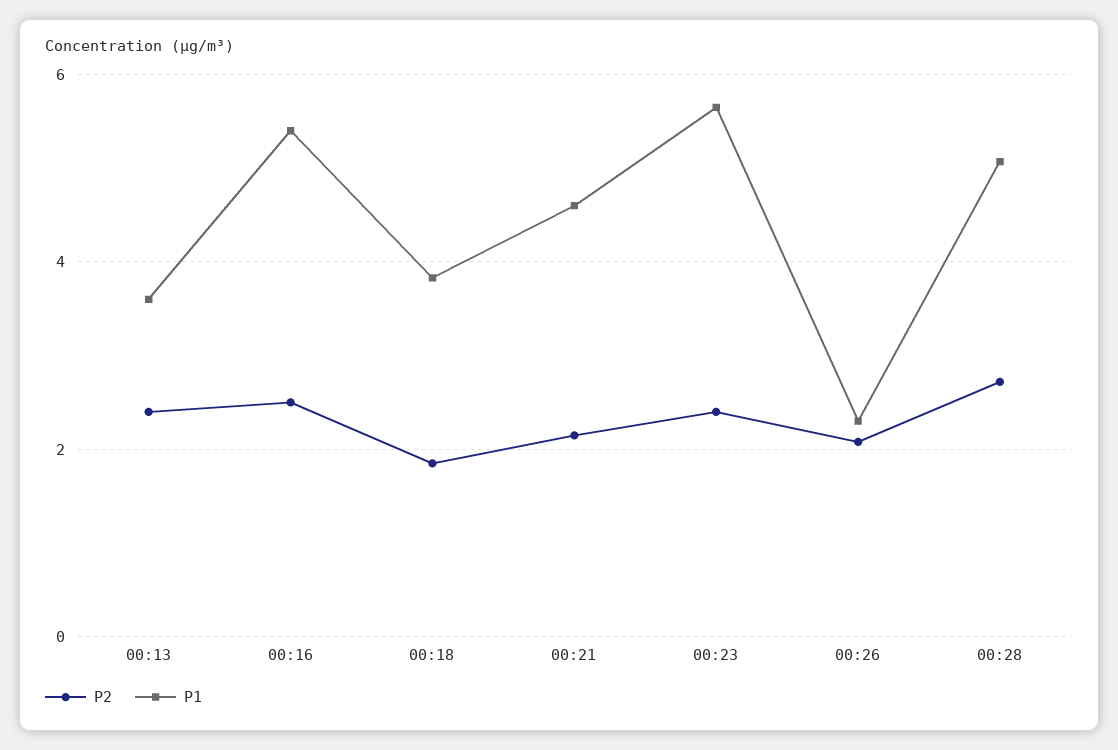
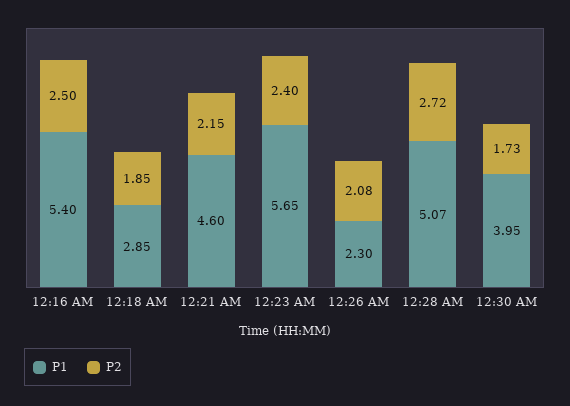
P2, 00:13: 2.4 -> none
P1, 00:13: 3.6 -> none
P1, 00:18: 3.8 -> 2.85
P1, 12:30 AM: none -> 3.95
P2, 12:30 AM: none -> 1.73

